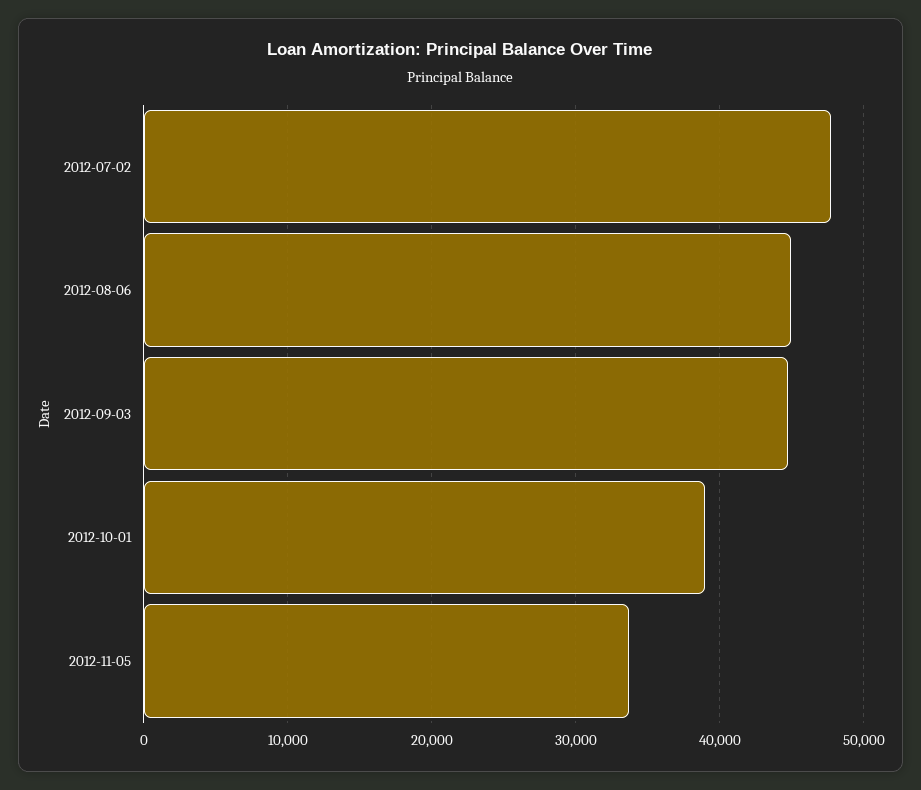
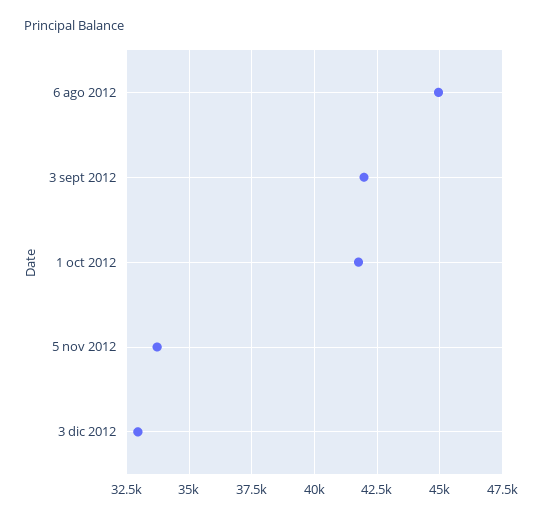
2012-07-02: 48000 -> none
2012-09-03: 45000 -> 42000
2012-10-01: 39000 -> 41750
3 dic 2012: none -> 33000

